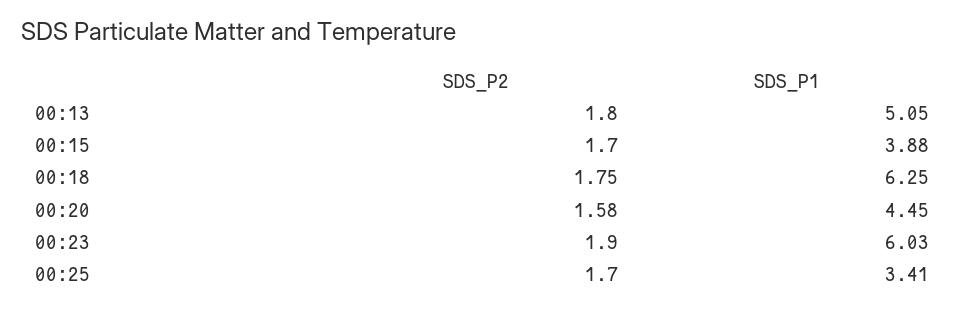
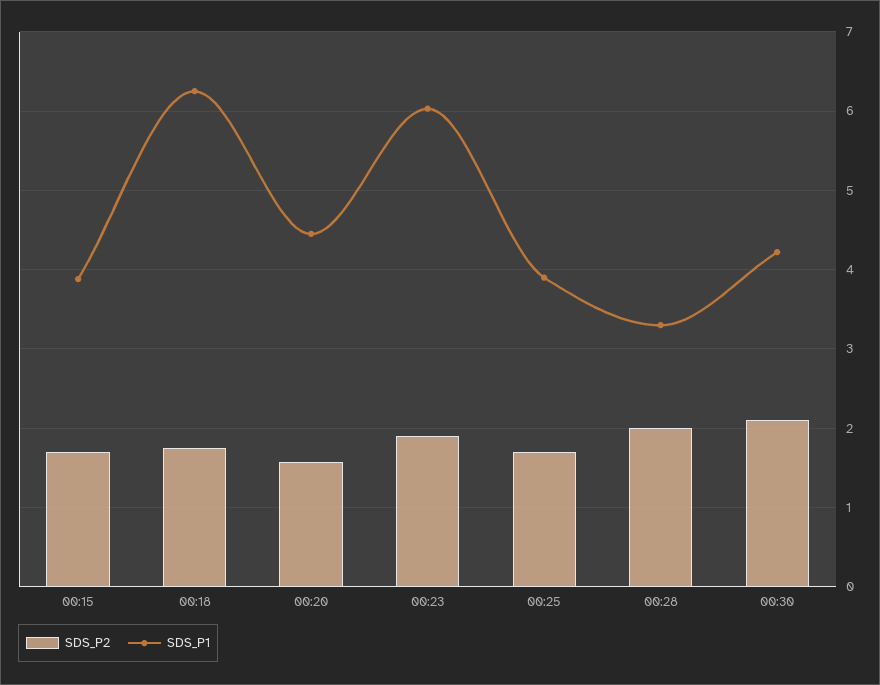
SDS_P2, 00:13: 1.8 -> none
SDS_P1, 00:13: 5.05 -> none
SDS_P1, 00:25: 3.41 -> 3.9
SDS_P2, 00:28: none -> 2
SDS_P1, 00:28: none -> 3.3
SDS_P2, 00:30: none -> 2.1
SDS_P1, 00:30: none -> 4.2

